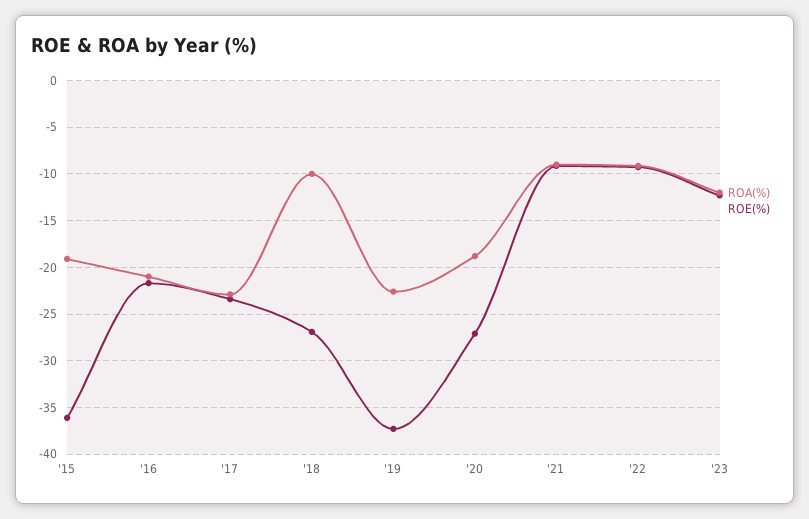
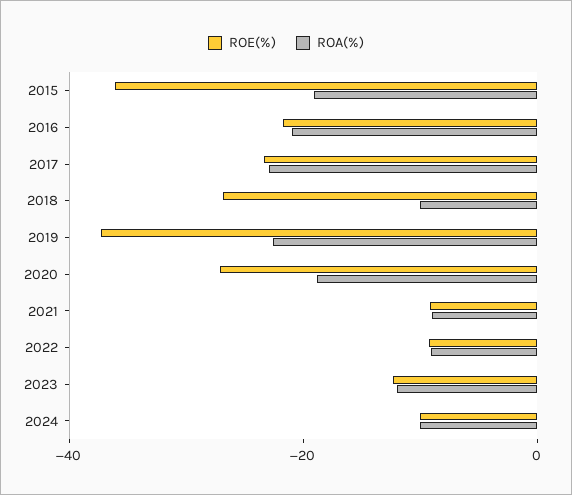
ROE(%), 2024: none -> -10
ROA(%), 2024: none -> -10

